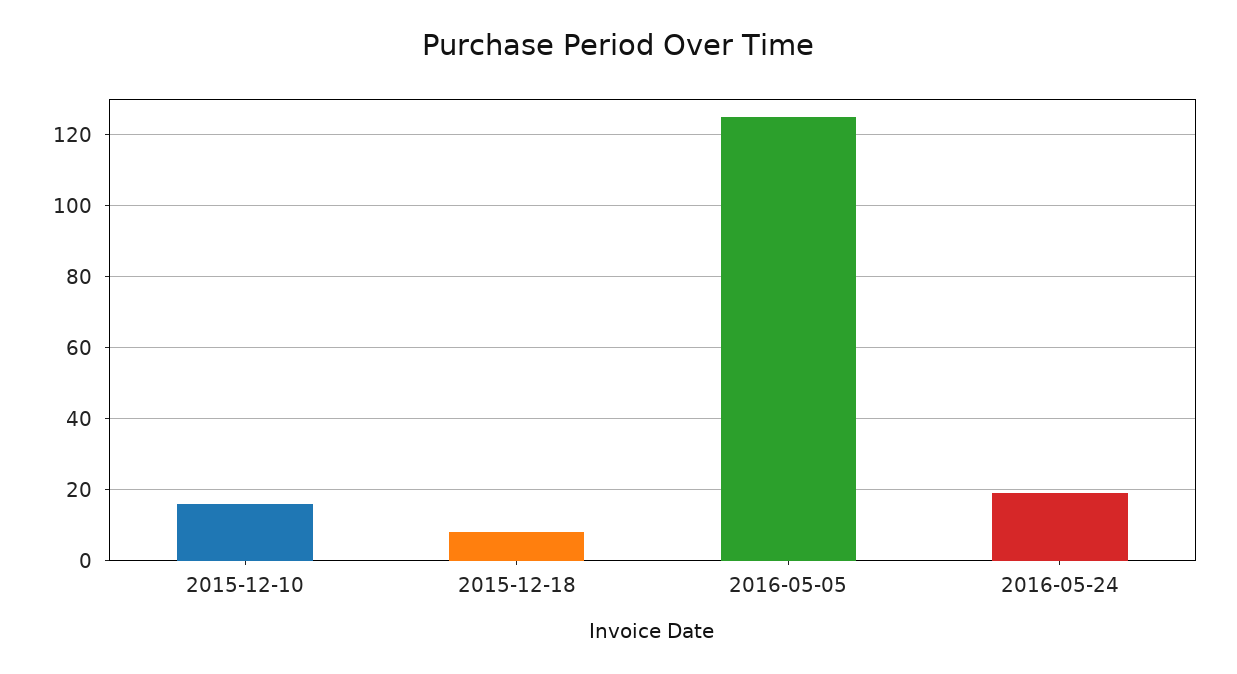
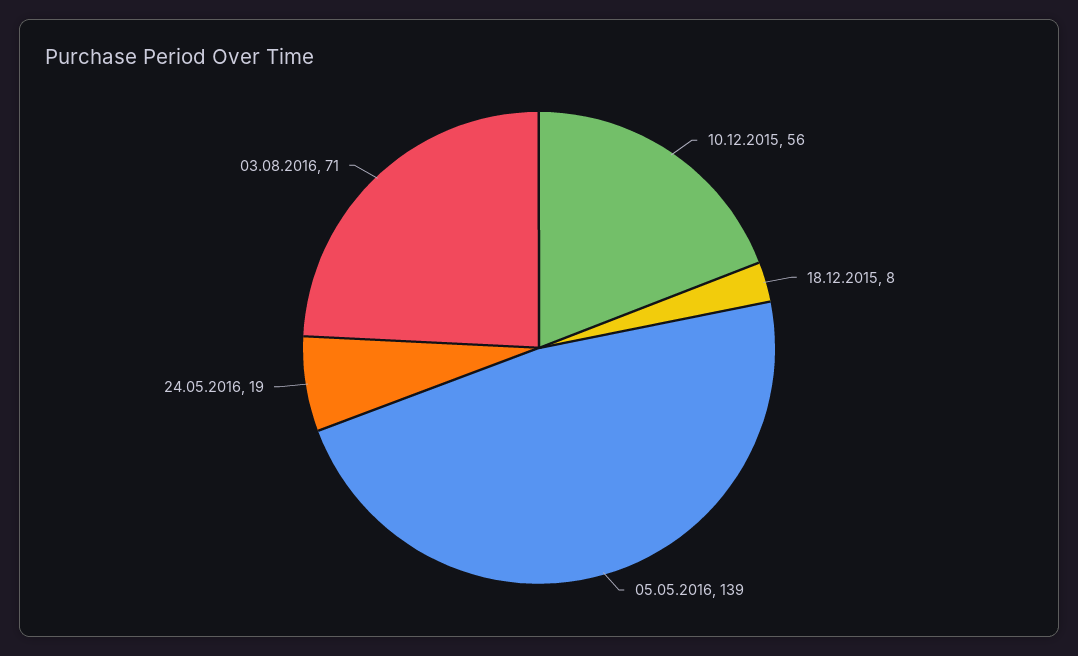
2015-12-10: 15 -> 56
2016-05-05: 125 -> 139
03.08.2016: none -> 71

